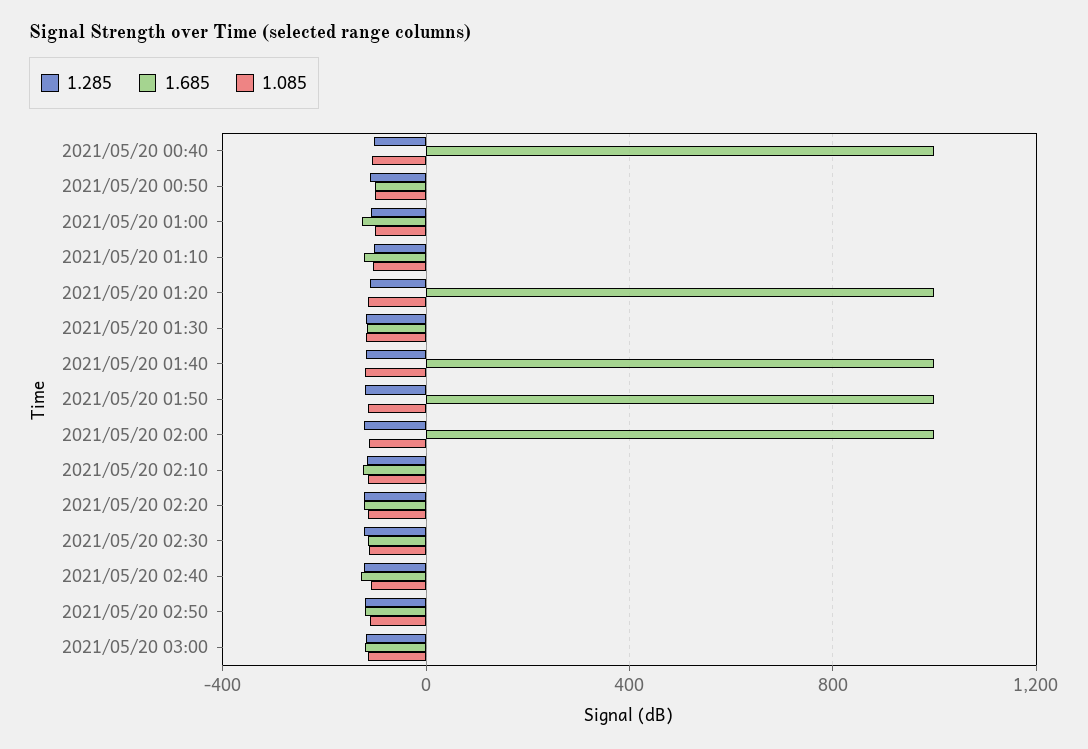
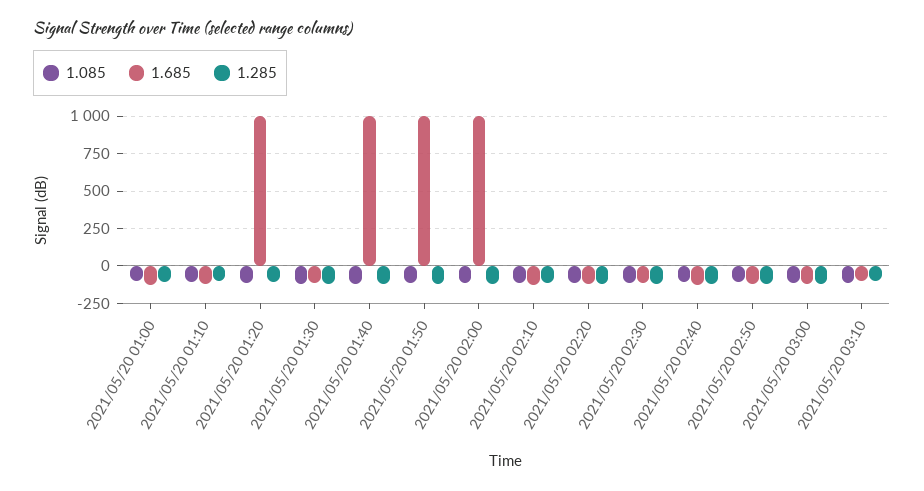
1.285, 2021/05/20 00:40: -100 -> none
1.685, 2021/05/20 00:40: 1000 -> none
1.085, 2021/05/20 00:40: -100 -> none
1.285, 2021/05/20 00:50: -100 -> none
1.685, 2021/05/20 00:50: -100 -> none
1.085, 2021/05/20 00:50: -100 -> none
1.085, 2021/05/20 03:10: none -> -100
1.685, 2021/05/20 03:10: none -> -100
1.285, 2021/05/20 03:10: none -> -100

